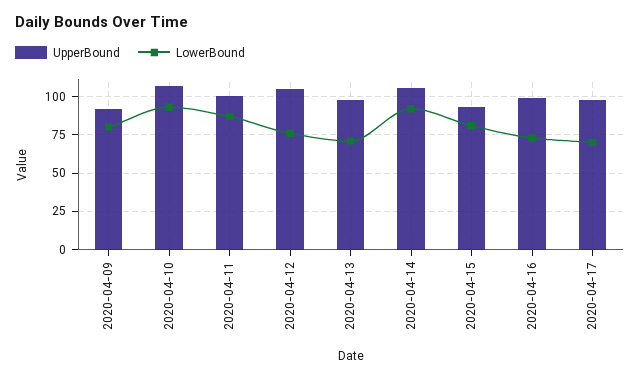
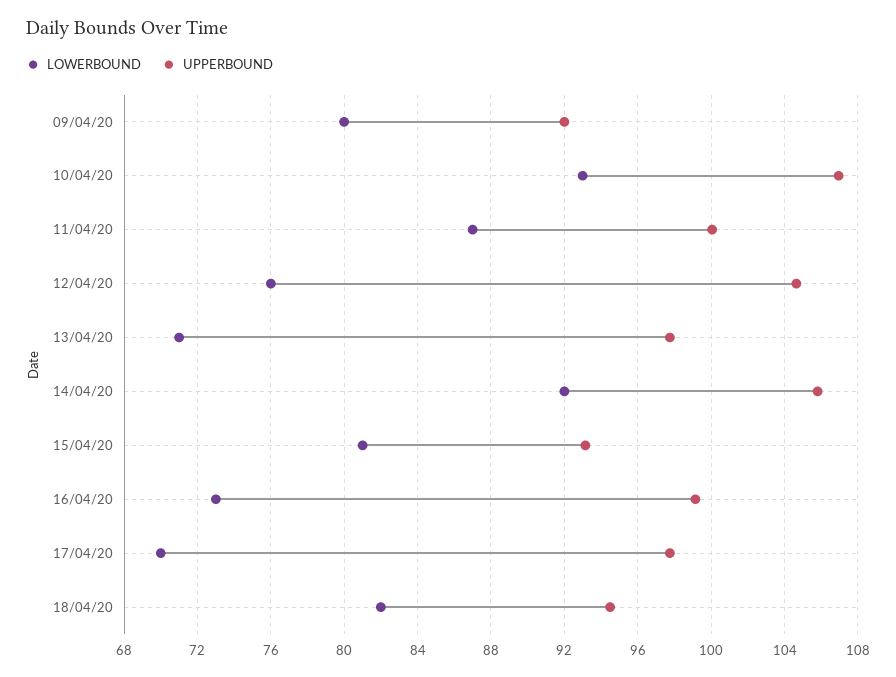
LowerBound, 18/04/20: none -> 82
UpperBound, 18/04/20: none -> 94.5

